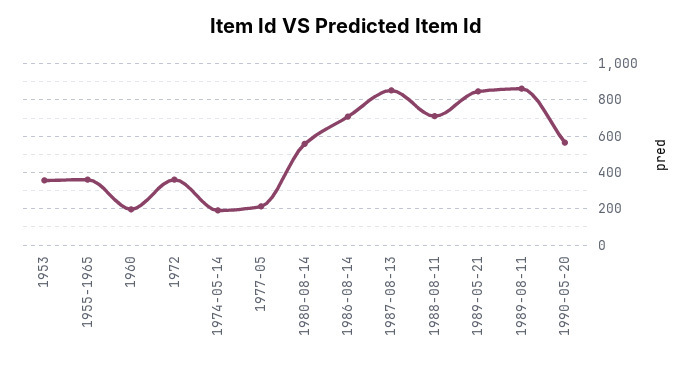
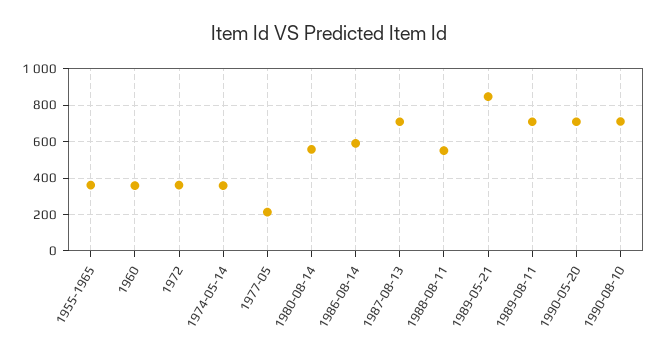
1953: 350 -> none
1960: 200 -> 350
1974-05-14: 200 -> 350
1986-08-14: 700 -> 600
1987-08-13: 850 -> 700
1988-08-11: 700 -> 550
1989-08-11: 850 -> 700
1990-05-20: 550 -> 700
1990-08-10: none -> 700

